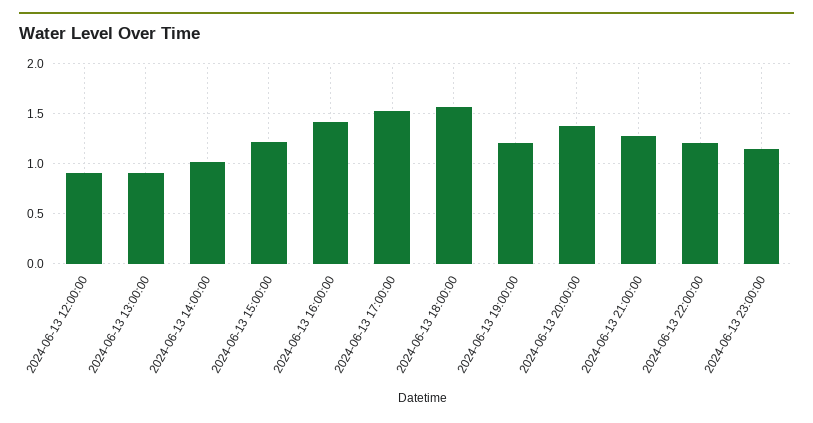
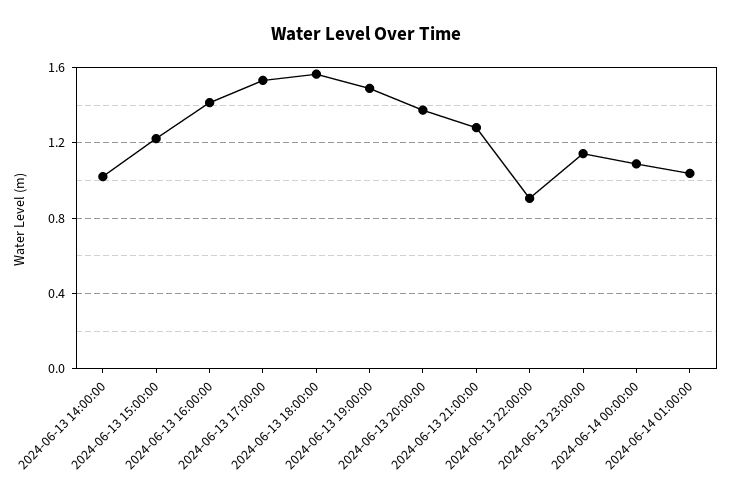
2024-06-13 12:00:00: 0.9 -> none
2024-06-13 13:00:00: 0.9 -> none
2024-06-13 19:00:00: 1.2 -> 1.5
2024-06-13 22:00:00: 1.2 -> 0.9
2024-06-14 00:00:00: none -> 1.1
2024-06-14 01:00:00: none -> 1.05

